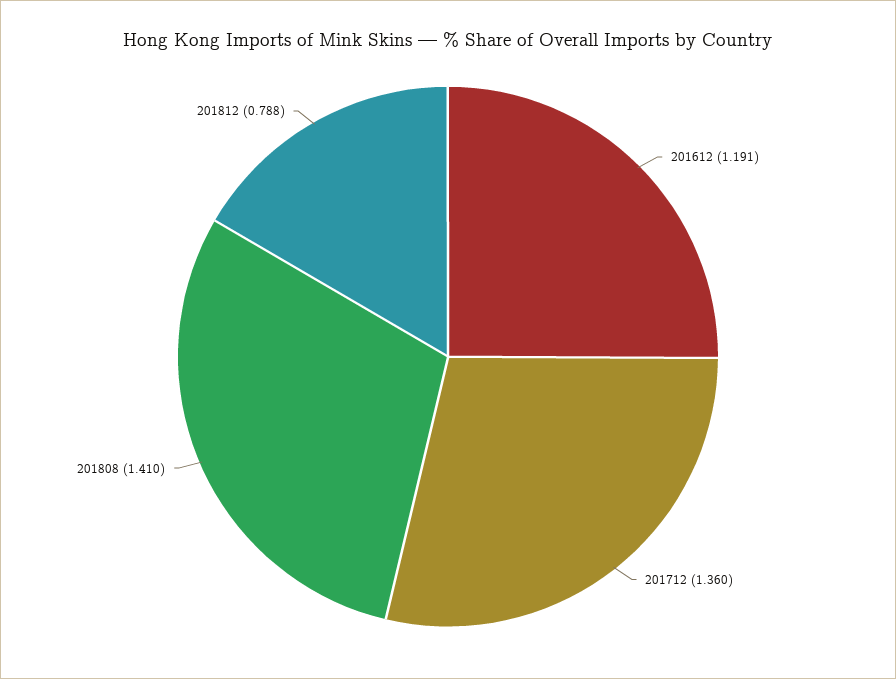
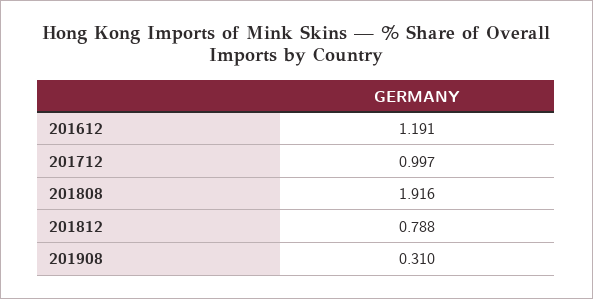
201712: 1.36 -> 0.997
201808: 1.41 -> 1.916
201908: none -> 0.31

